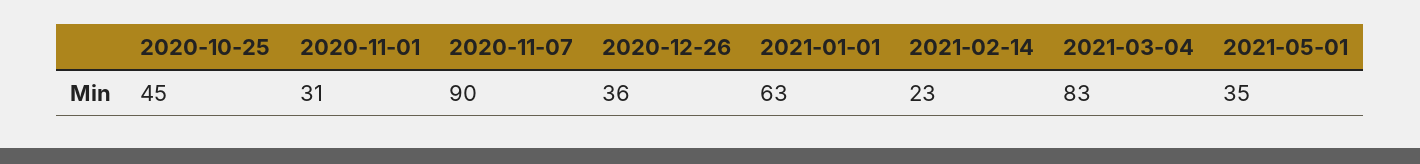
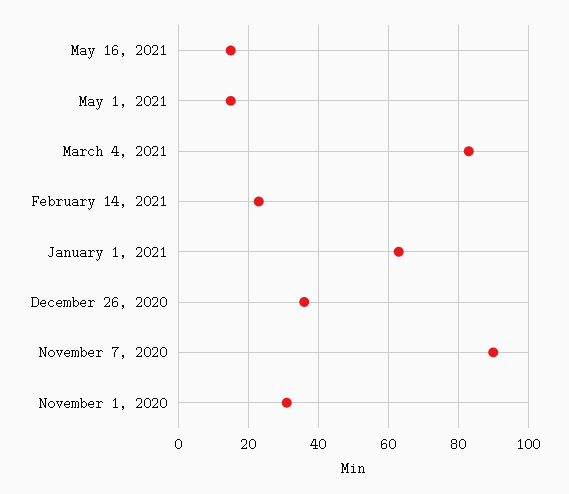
2020-10-25: 45 -> none
2021-05-01: 35 -> 15
May 16, 2021: none -> 15

